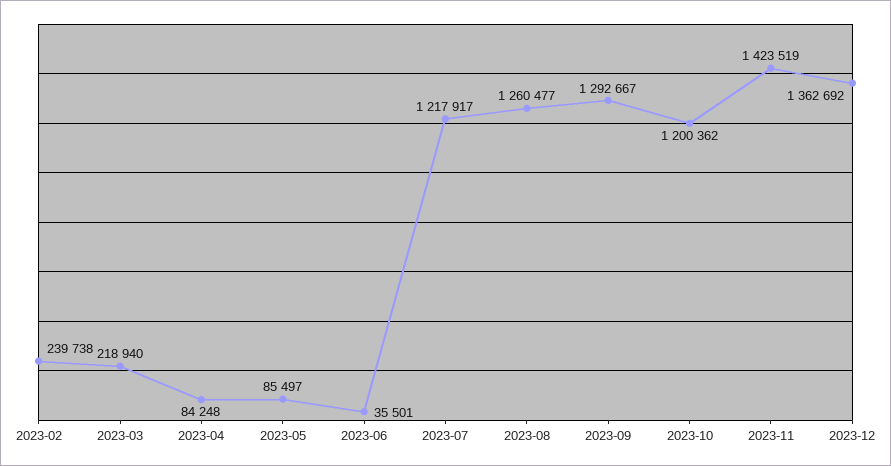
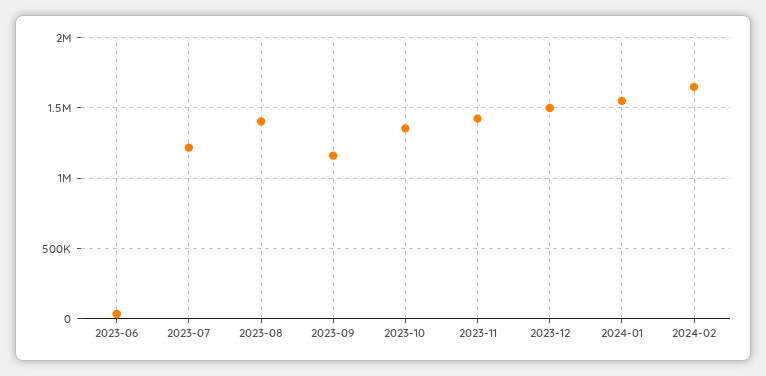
2023-02: 239738 -> none
2023-03: 218940 -> none
2023-04: 84248 -> none
2023-05: 85497 -> none
2023-08: 1260477 -> 1400000
2023-09: 1292667 -> 1150000
2023-10: 1200362 -> 1350000
2023-12: 1362692 -> 1500000
2024-01: none -> 1550000
2024-02: none -> 1650000

